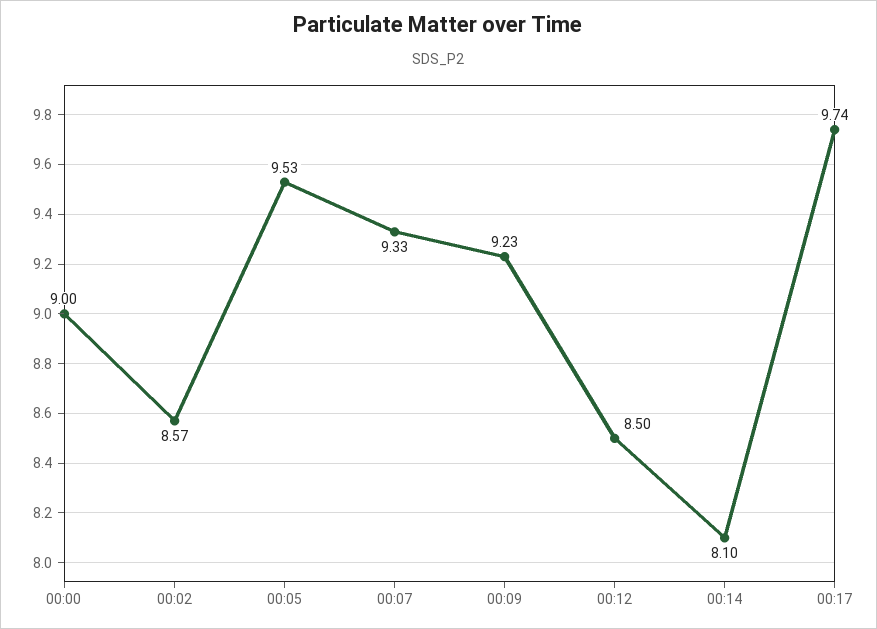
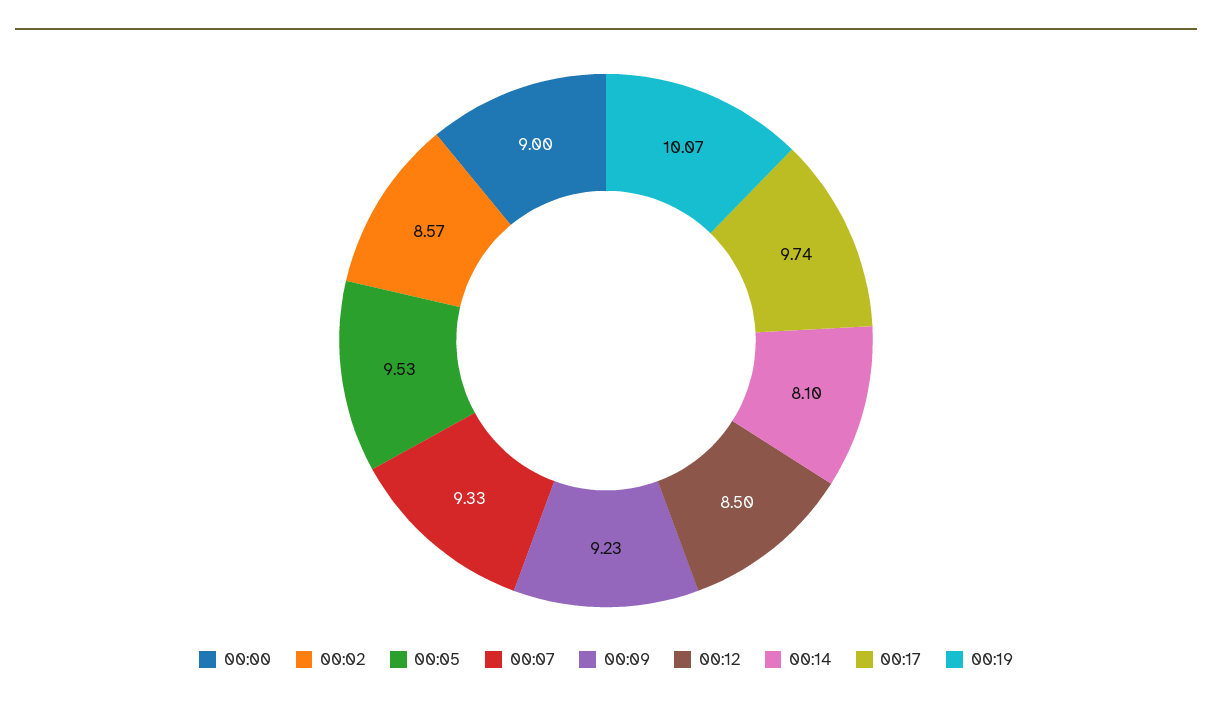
00:19: none -> 10.07

